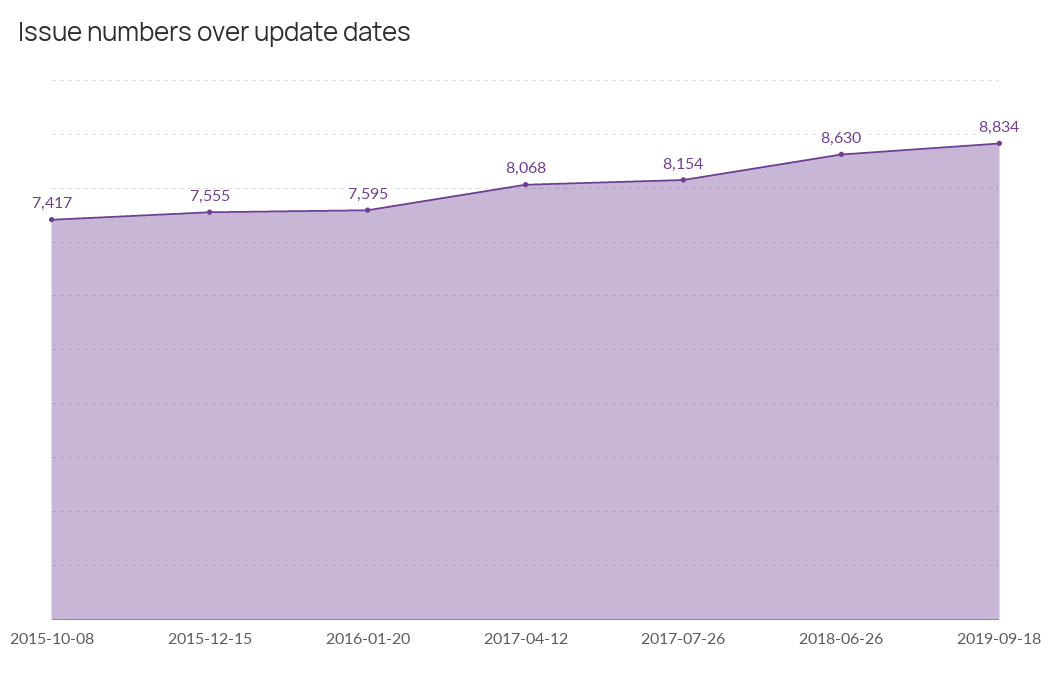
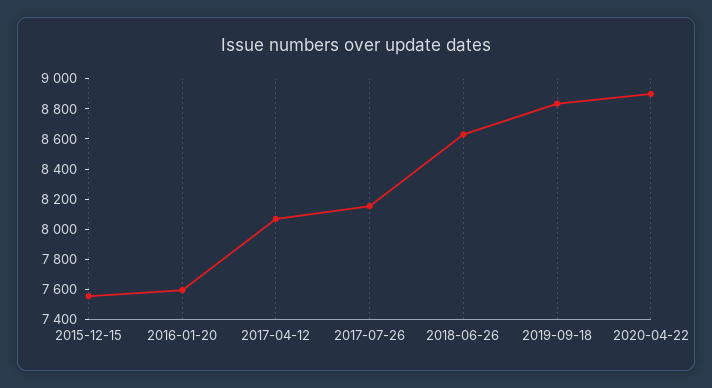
2015-10-08: 7417 -> none
2020-04-22: none -> 8900

